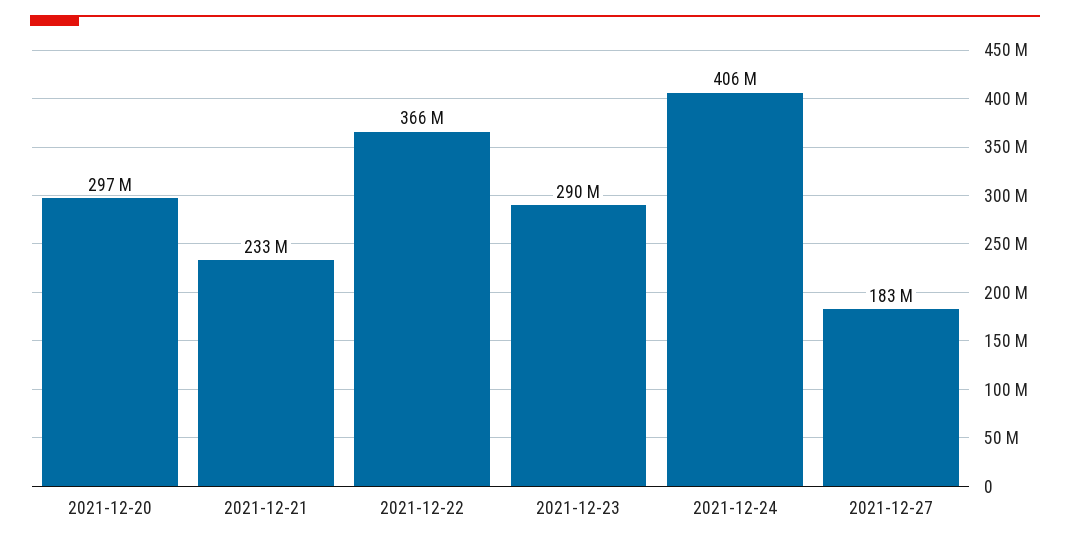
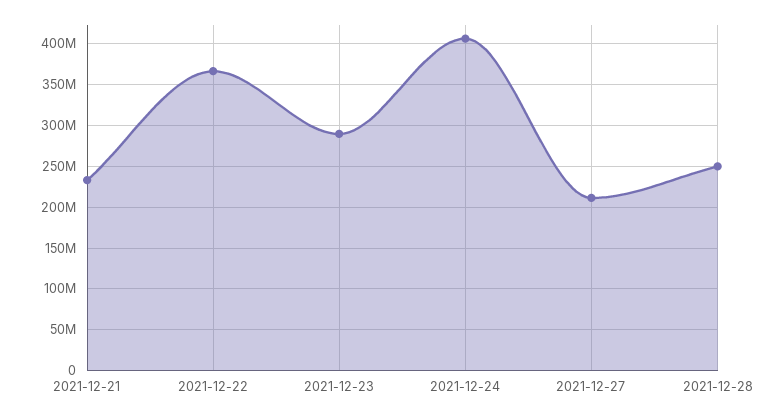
2021-12-20: 297000000 -> none
2021-12-27: 183000000 -> 210000000
2021-12-28: none -> 250000000

